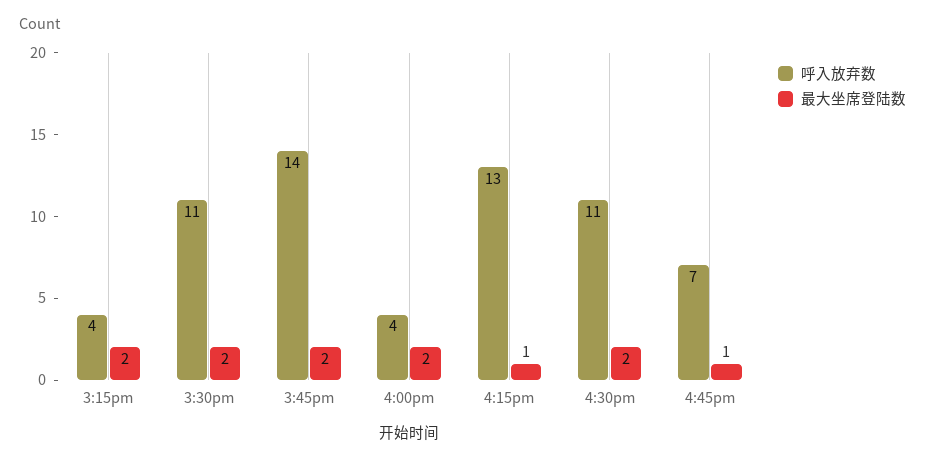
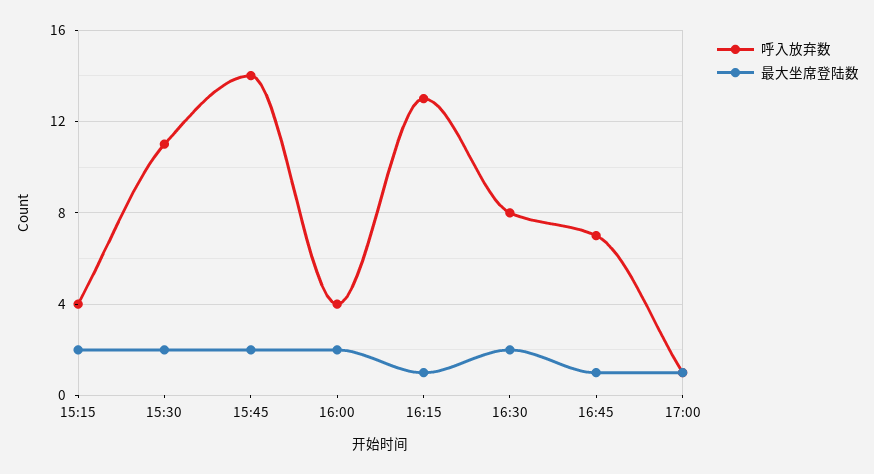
呼入放弃数, 4:30pm: 11 -> 8
呼入放弃数, 17:00: none -> 1
最大坐席登陆数, 17:00: none -> 1

